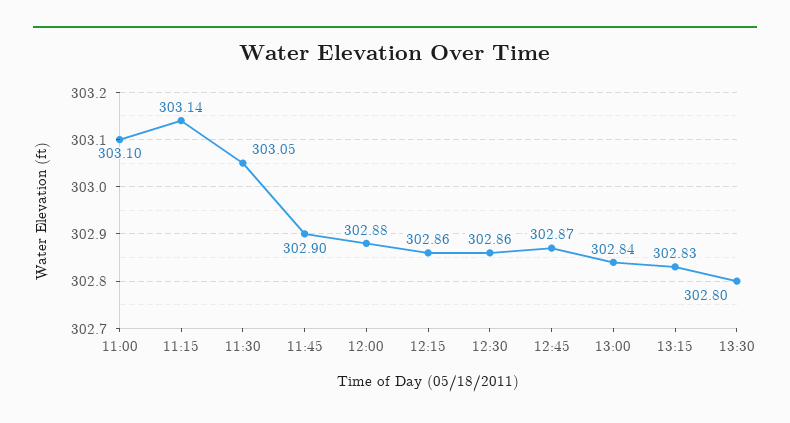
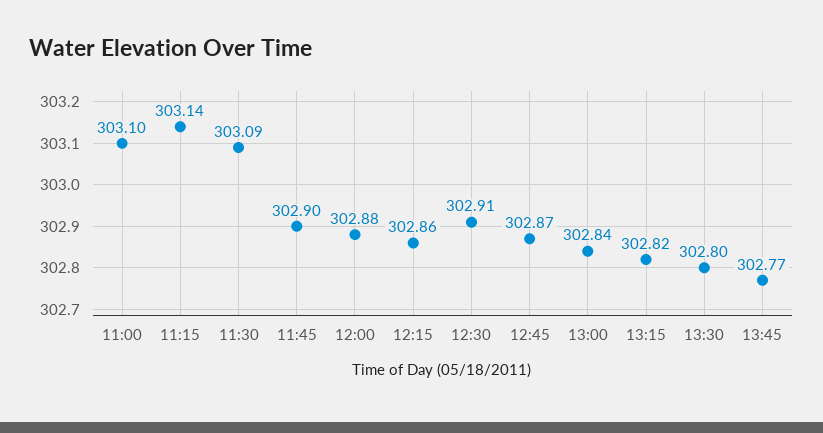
11:30: 303.05 -> 303.09
12:30: 302.86 -> 302.91
13:15: 302.83 -> 302.82
13:45: none -> 302.77

